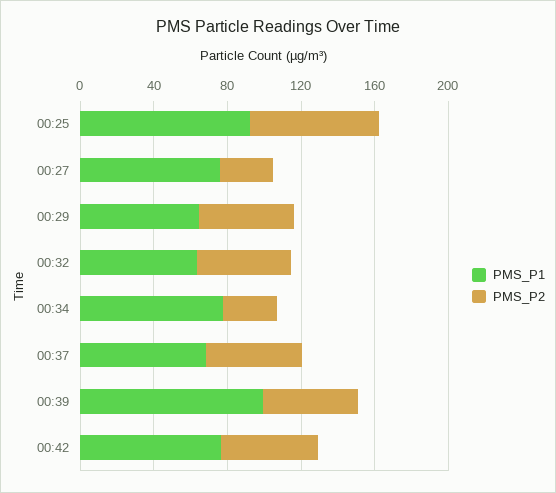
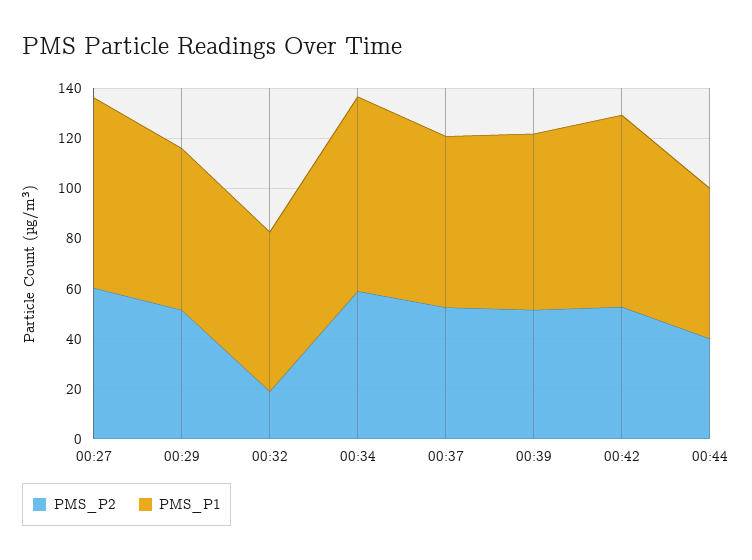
PMS_P1, 00:25: 90 -> none
PMS_P2, 00:25: 70 -> none
PMS_P2, 00:27: 30 -> 60
PMS_P2, 00:32: 50 -> 20
PMS_P2, 00:34: 30 -> 60
PMS_P1, 00:39: 100 -> 70
PMS_P2, 00:44: none -> 40
PMS_P1, 00:44: none -> 60

